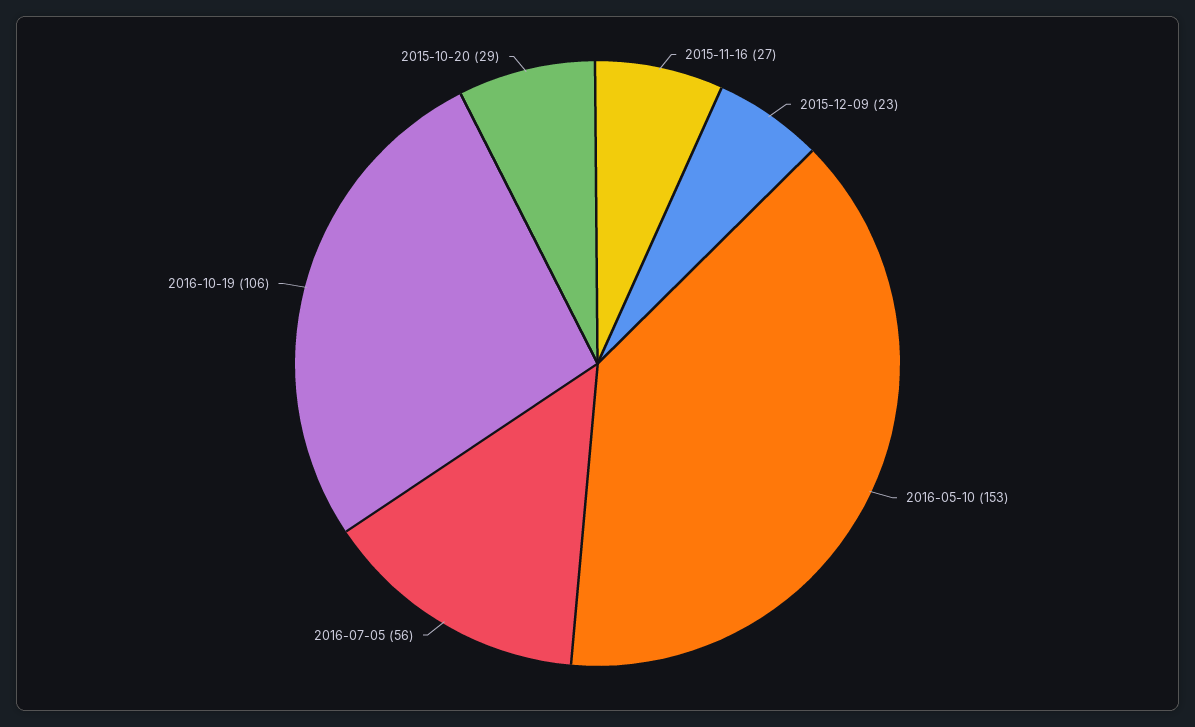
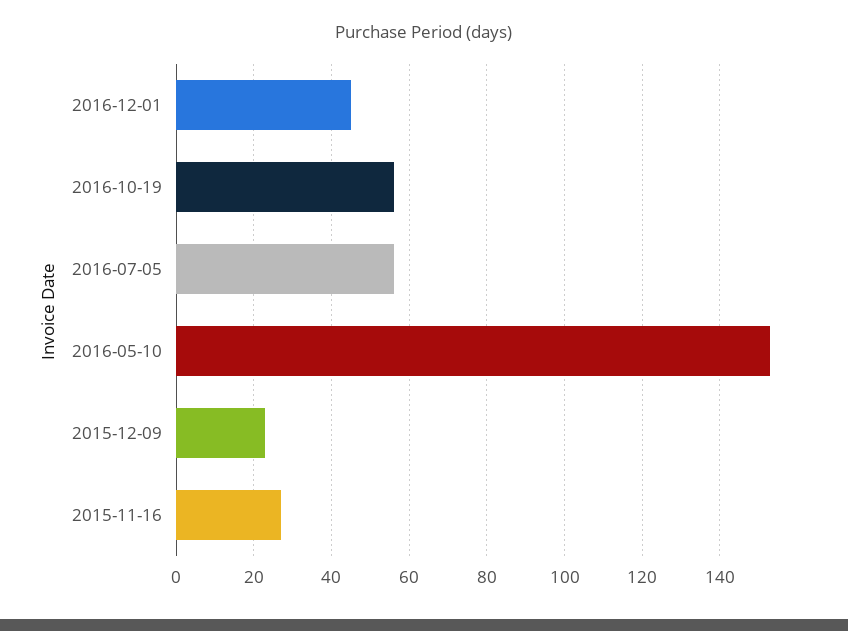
2016-10-19: 106 -> 55
2015-10-20: 29 -> none
2016-12-01: none -> 45

